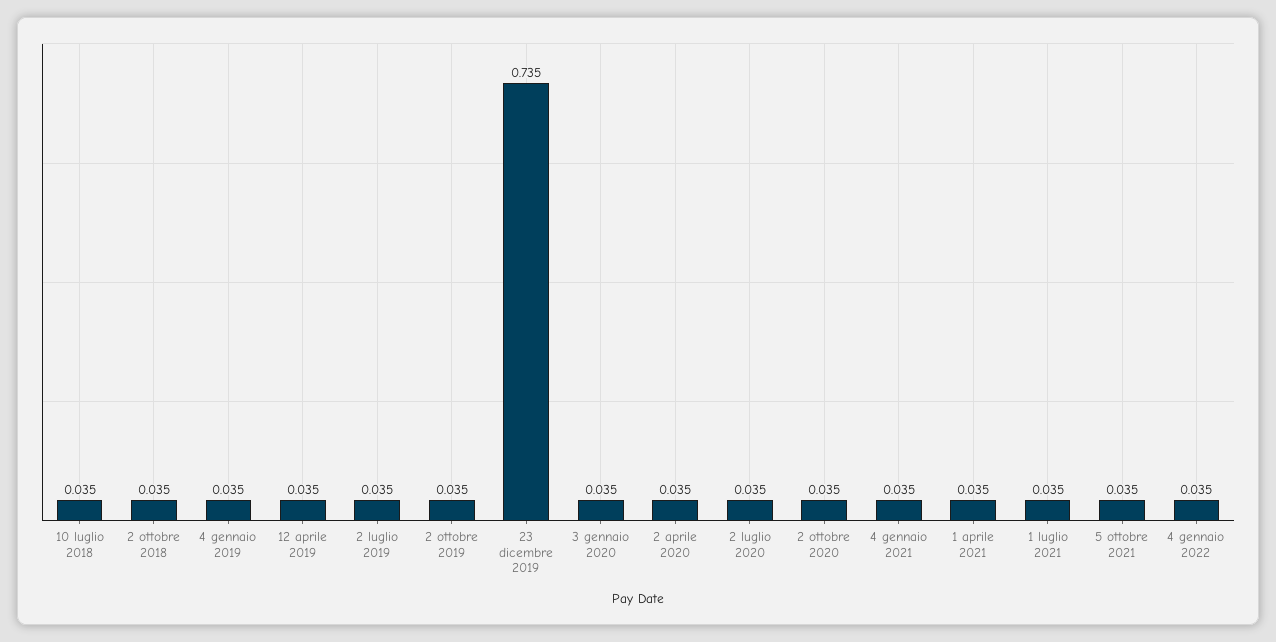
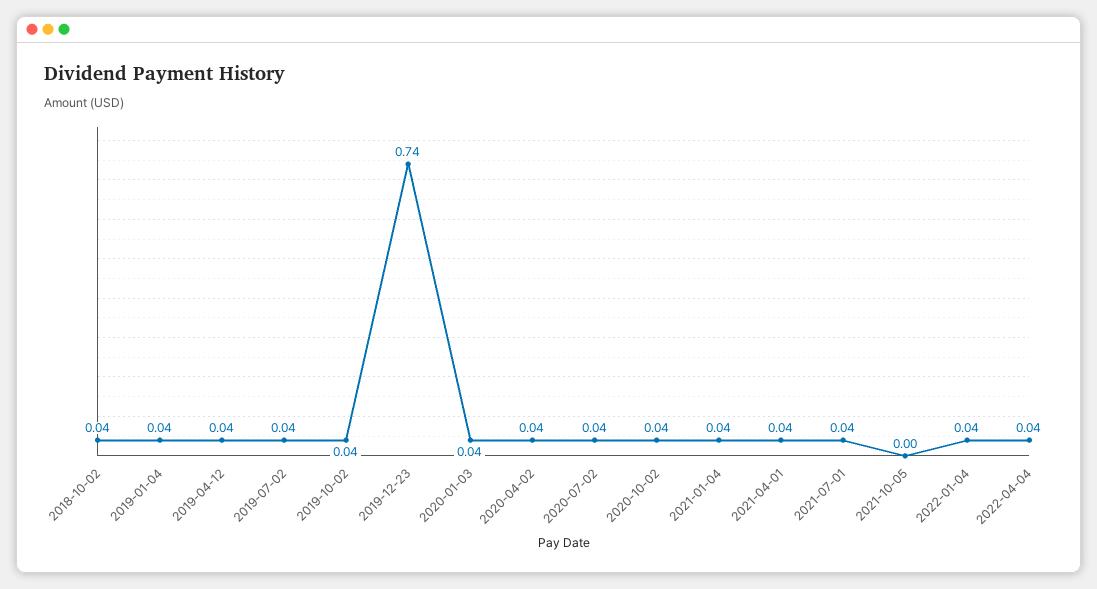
10 luglio 2018: 0.035 -> none
5 ottobre 2021: 0.035 -> 0
2022-04-04: none -> 0.04

